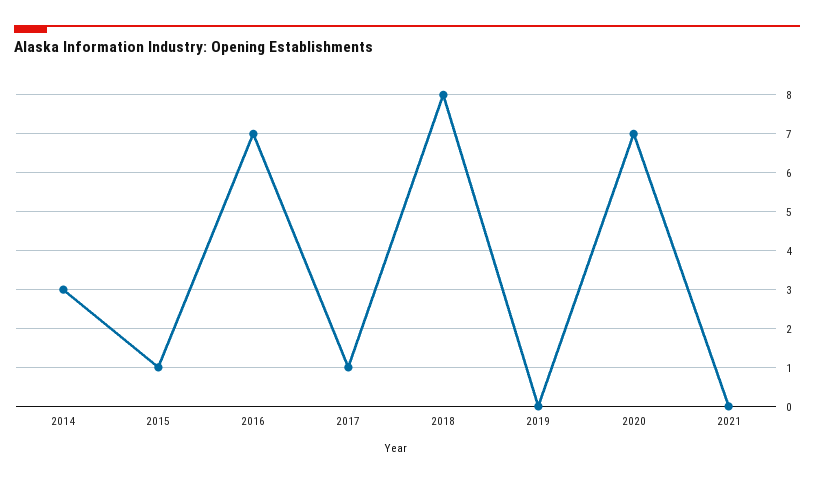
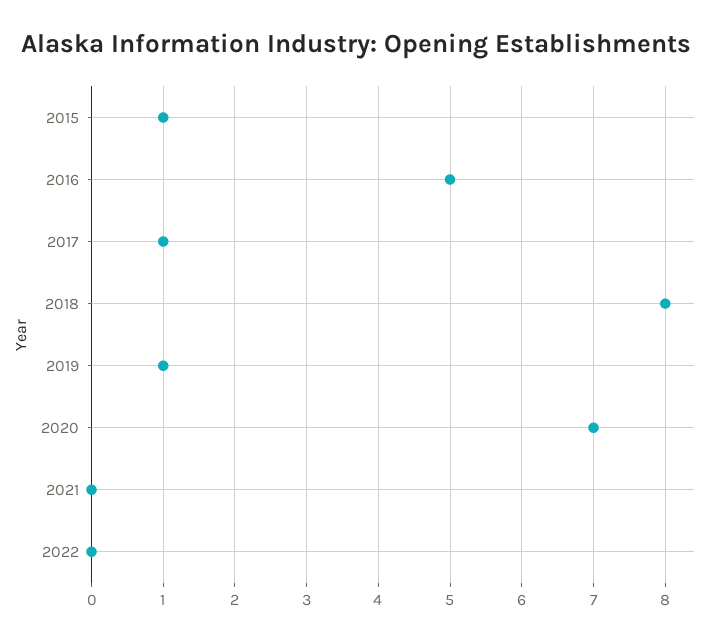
2014: 3 -> none
2016: 7 -> 5
2019: 0 -> 1
2022: none -> 0

